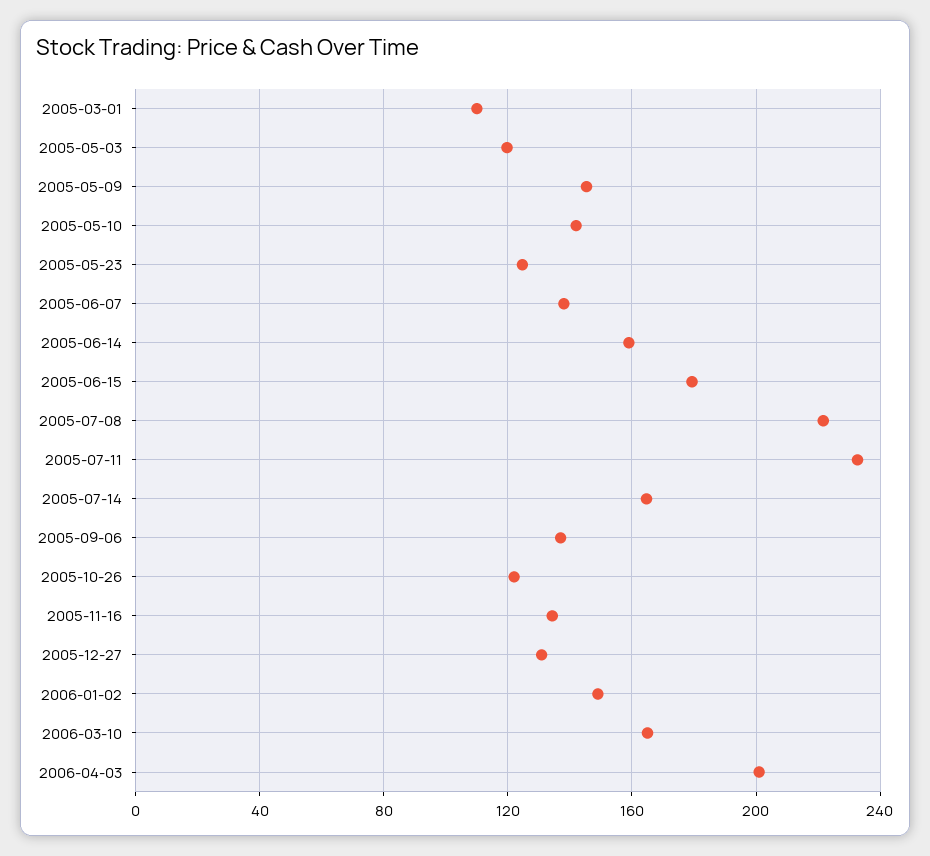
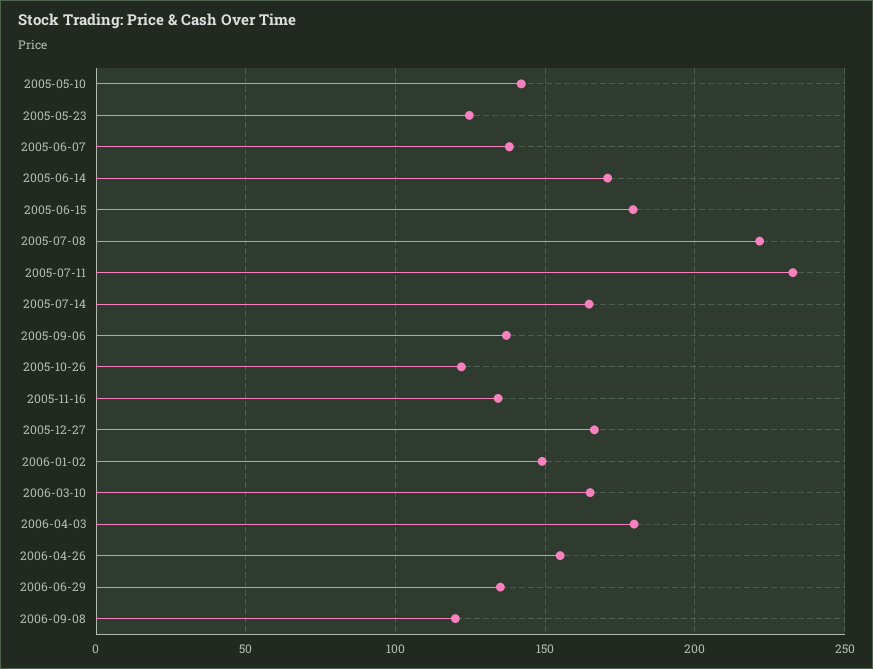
2005-03-01: 110 -> none
2005-05-03: 120 -> none
2005-05-09: 145 -> none
2005-06-14: 160 -> 170
2005-12-27: 130 -> 165
2006-04-03: 200 -> 180
2006-04-26: none -> 155
2006-06-29: none -> 135
2006-09-08: none -> 120

